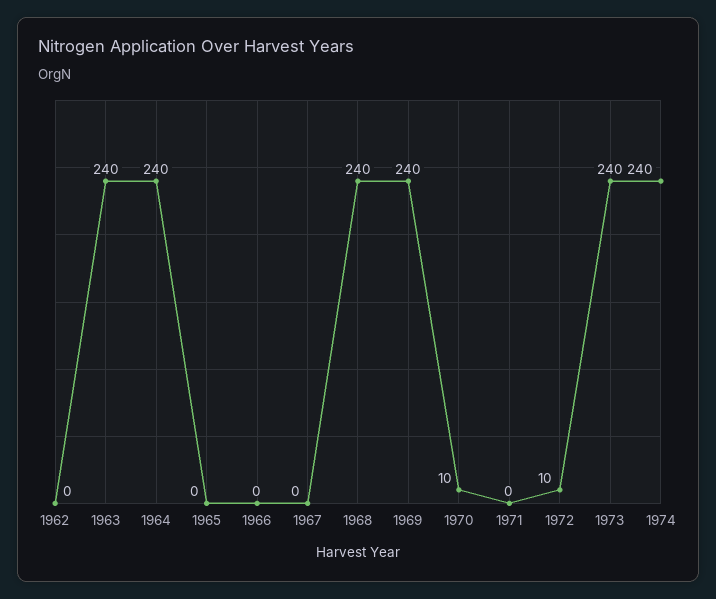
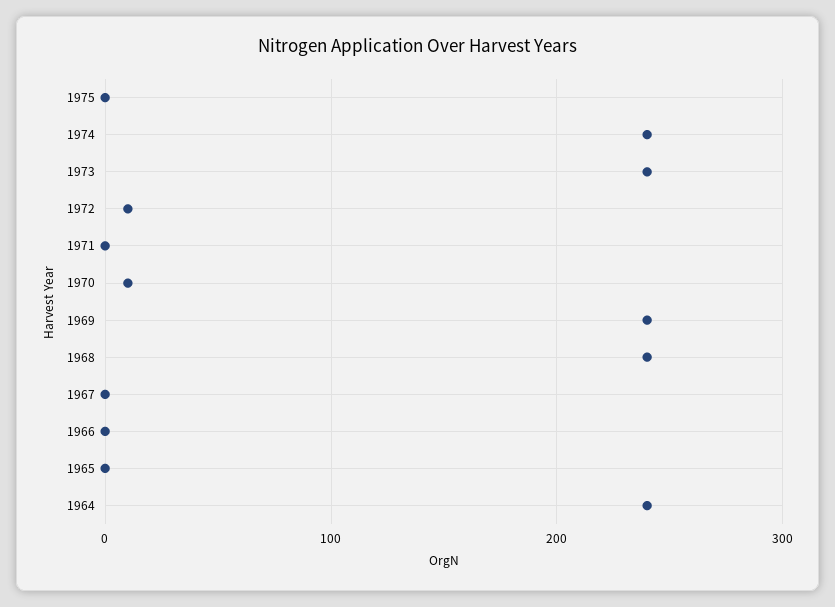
1962: 0 -> none
1963: 240 -> none
1975: none -> 0

